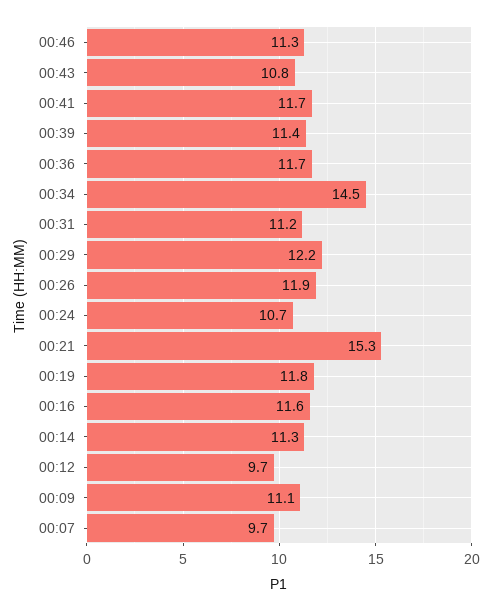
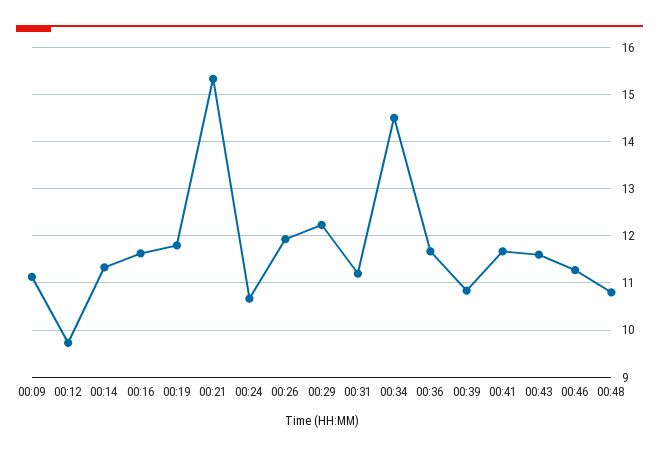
00:43: 10.8 -> 11.6
00:39: 11.4 -> 10.8
00:07: 9.7 -> none
00:48: none -> 10.8

